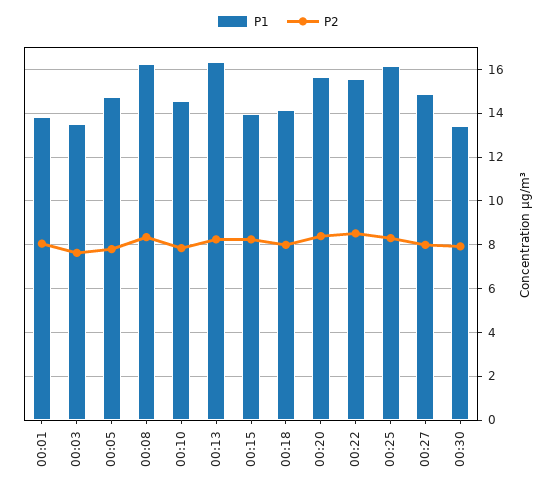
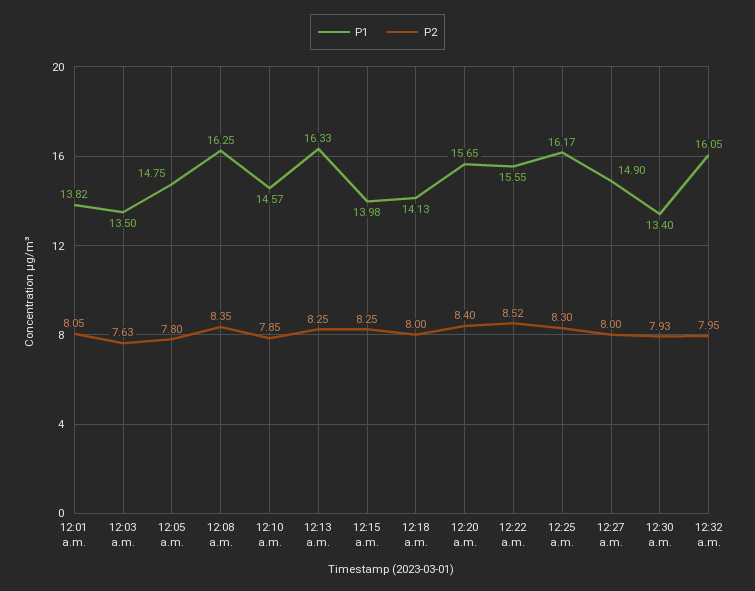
P1, 12:32 a.m.: none -> 16.05
P2, 12:32 a.m.: none -> 7.95

